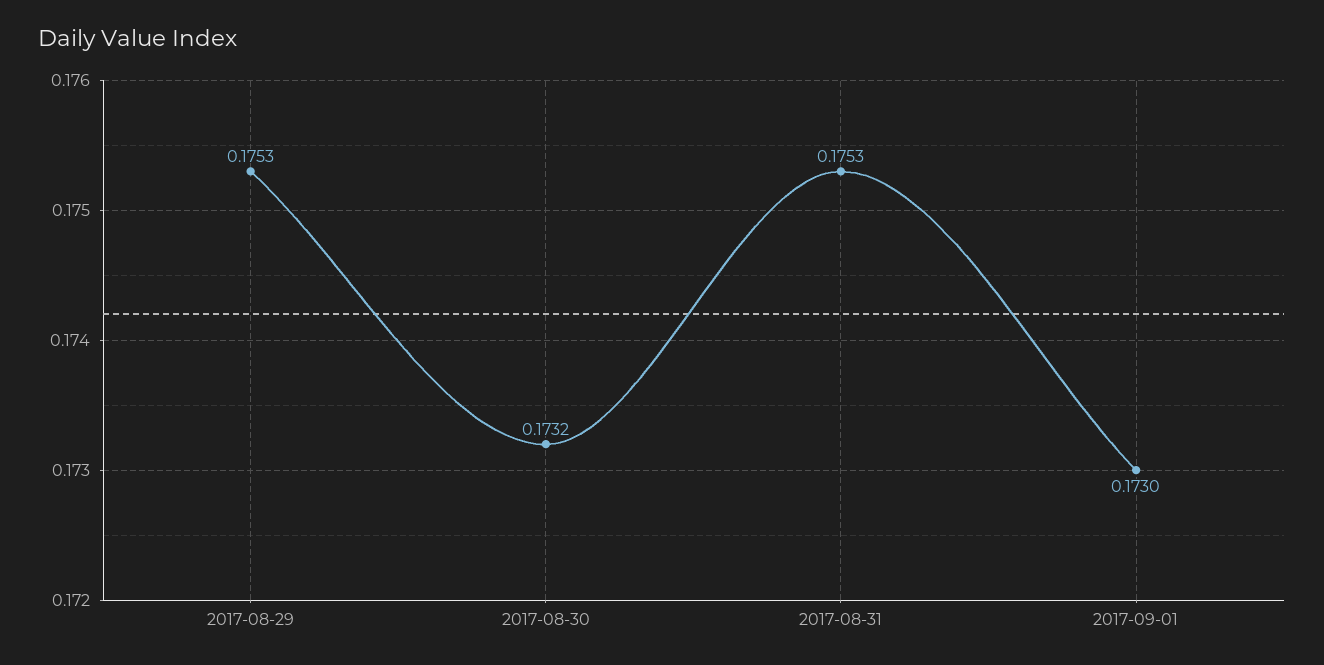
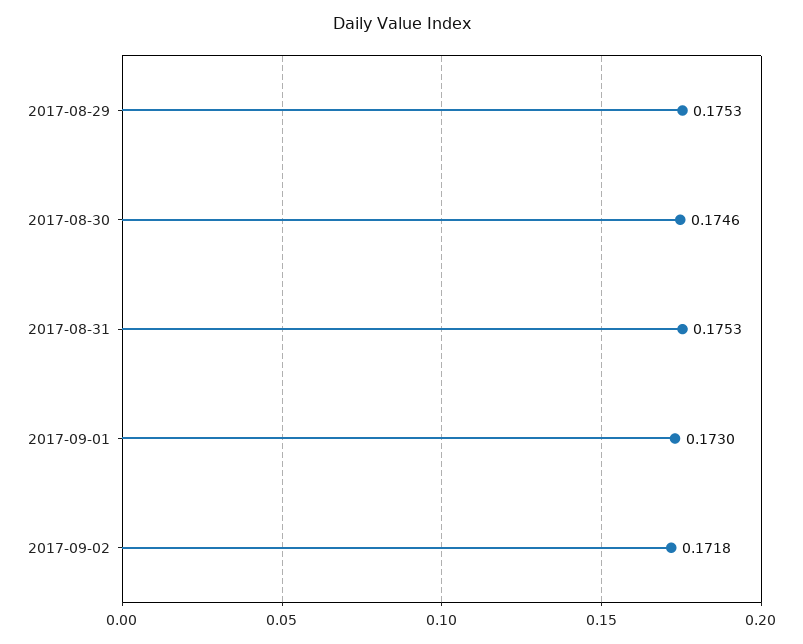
2017-08-30: 0.1732 -> 0.1746
2017-09-02: none -> 0.1718

